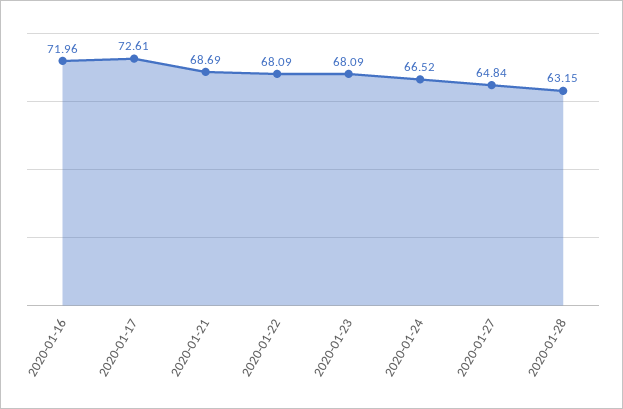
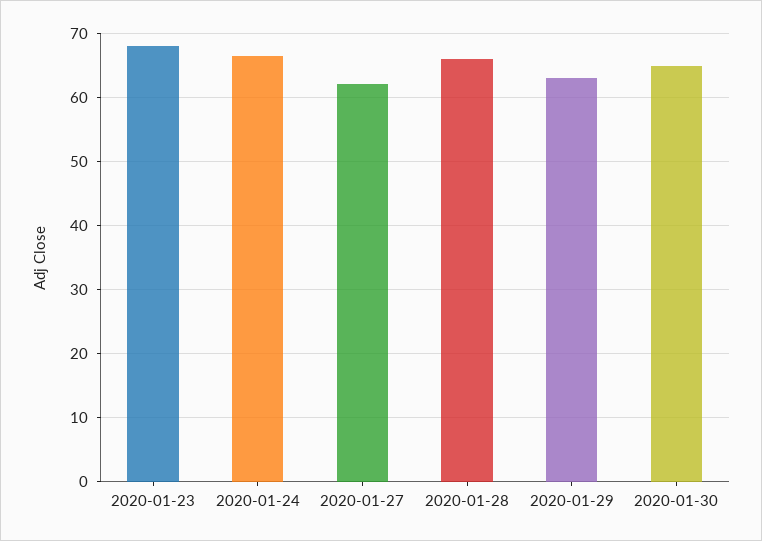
2020-01-16: 71.96 -> none
2020-01-17: 72.61 -> none
2020-01-21: 68.69 -> none
2020-01-22: 68.09 -> none
2020-01-27: 64.84 -> 62
2020-01-28: 63.15 -> 66
2020-01-29: none -> 63
2020-01-30: none -> 65

